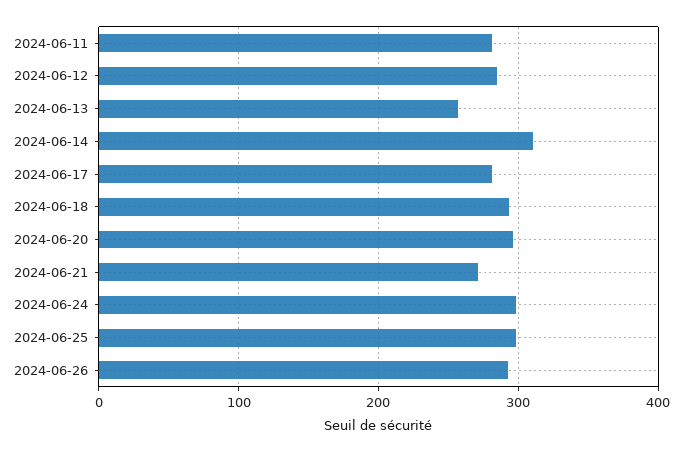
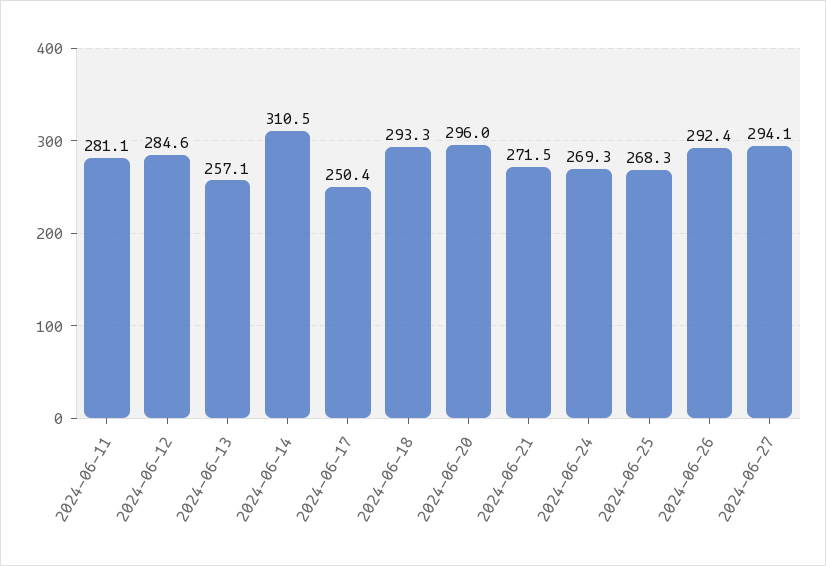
2024-06-17: 280 -> 250.4
2024-06-24: 300 -> 269.3
2024-06-25: 300 -> 268.3
2024-06-27: none -> 294.1

